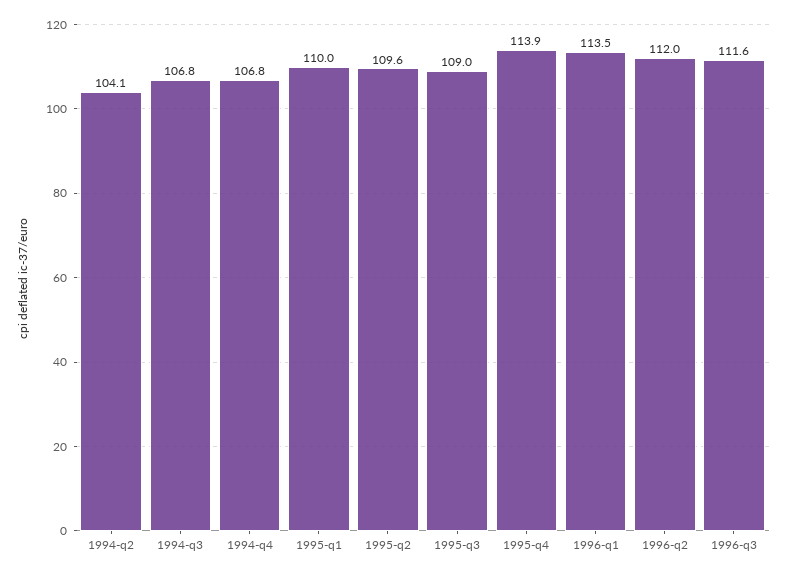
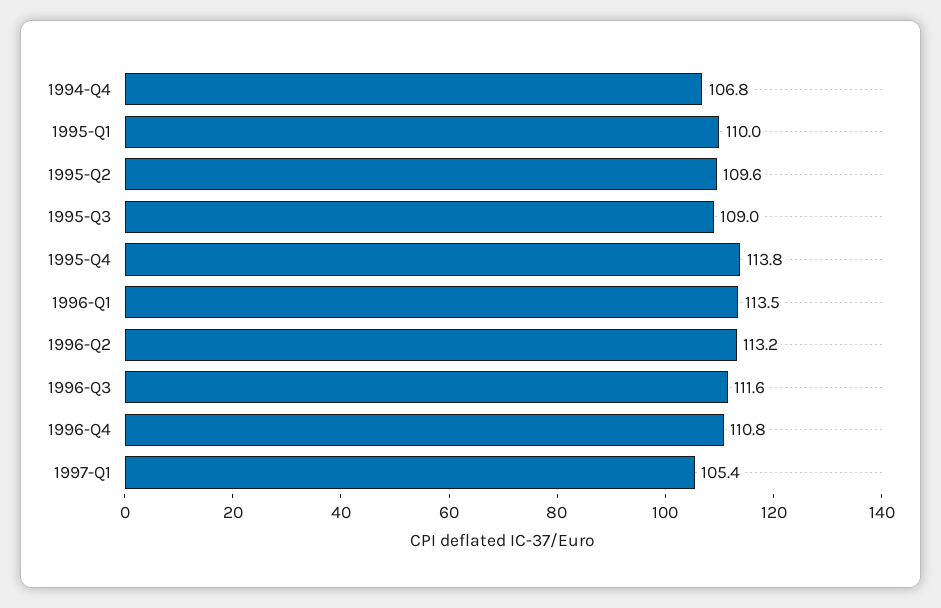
1994-q2: 104.1 -> none
1994-q3: 106.8 -> none
1995-q4: 113.9 -> 113.8
1996-q2: 112 -> 113.2
1996-Q4: none -> 110.8
1997-Q1: none -> 105.4

